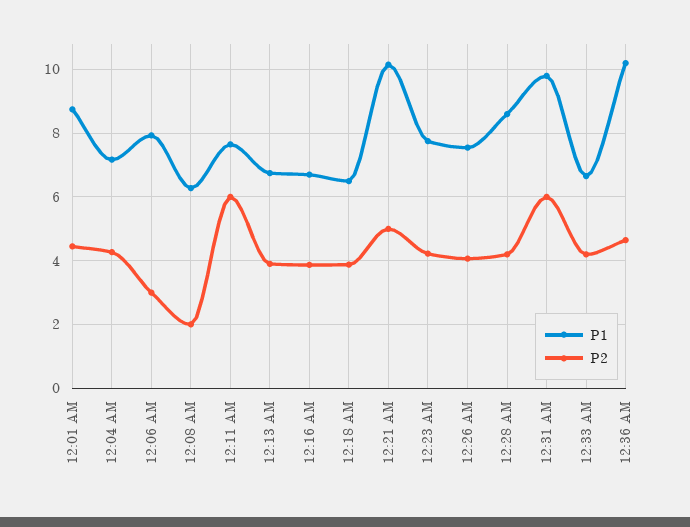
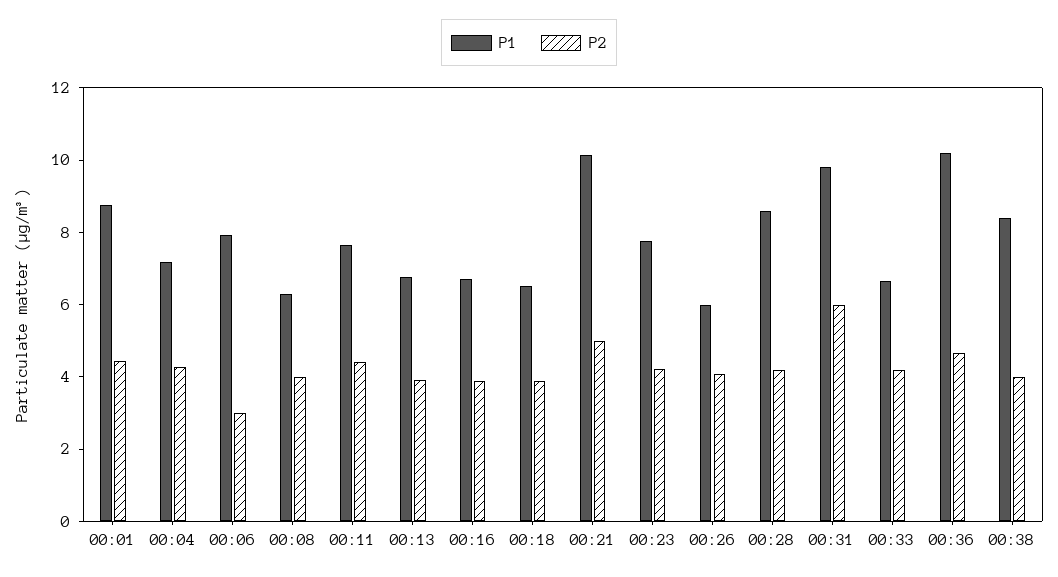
P2, 12:08 AM: 2 -> 4
P2, 12:11 AM: 6 -> 4.5
P1, 12:26 AM: 7.6 -> 6
P1, 00:38: none -> 8.5
P2, 00:38: none -> 4

